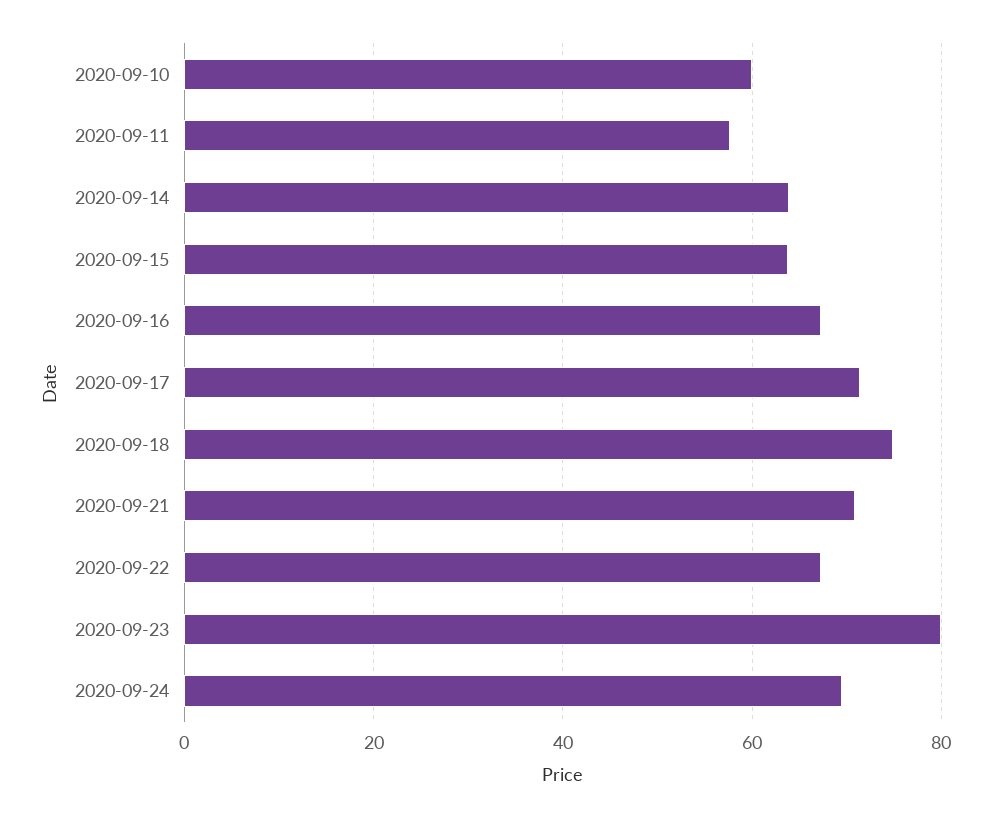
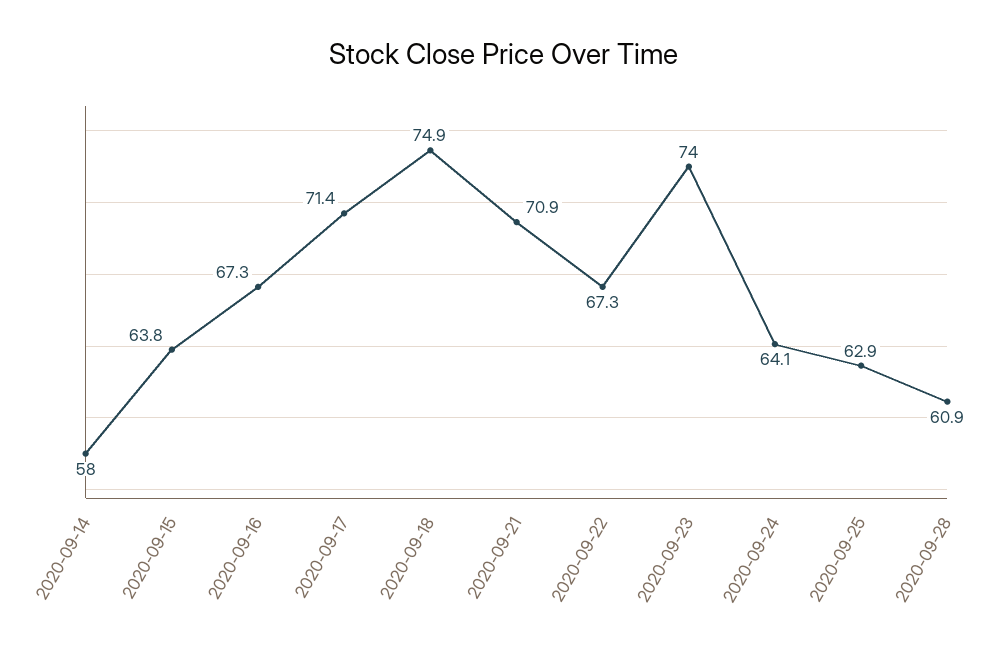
2020-09-10: 60 -> none
2020-09-11: 58 -> none
2020-09-14: 64 -> 58
2020-09-23: 80 -> 74
2020-09-24: 70 -> 64.1
2020-09-25: none -> 62.9
2020-09-28: none -> 60.9

